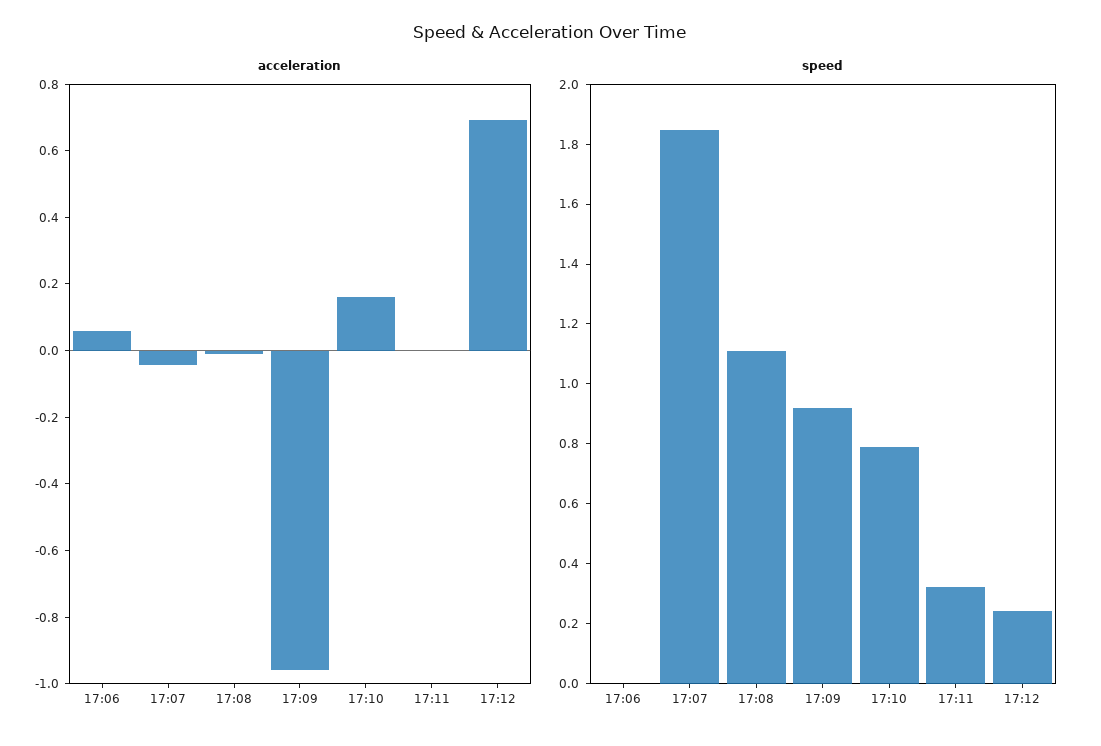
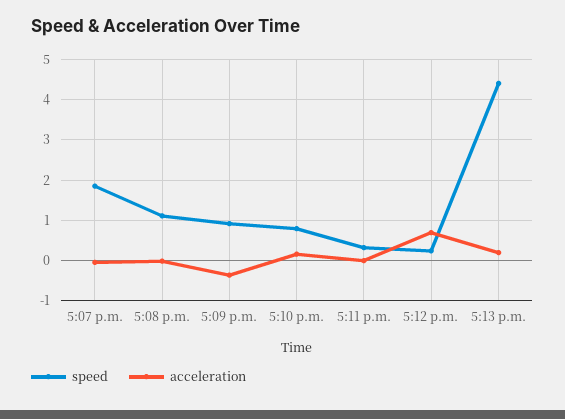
acceleration, 17:06: 0.05 -> none
acceleration, 17:09: -0.95 -> -0.4
speed, 17:06: 0 -> none
speed, 5:13 p.m.: none -> 4.4
acceleration, 5:13 p.m.: none -> 0.2

